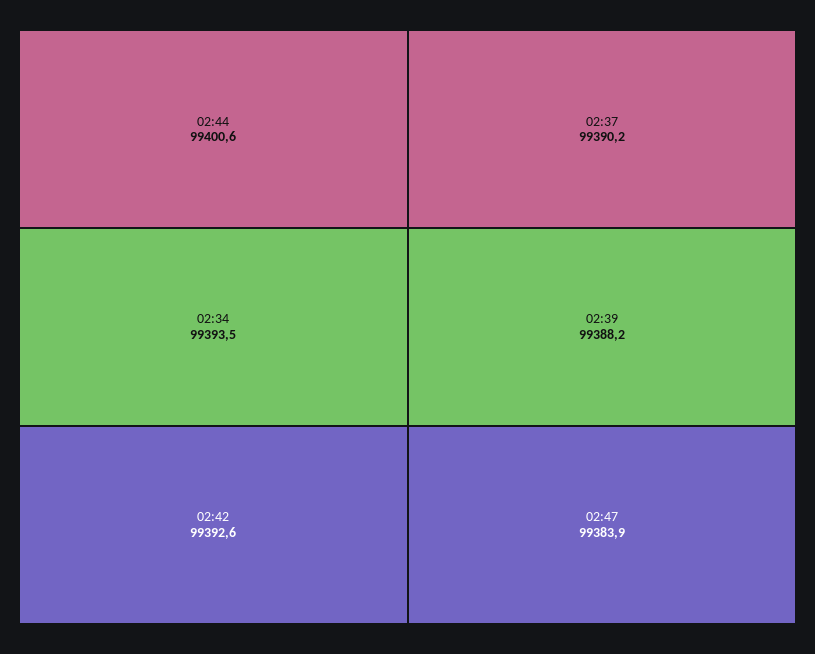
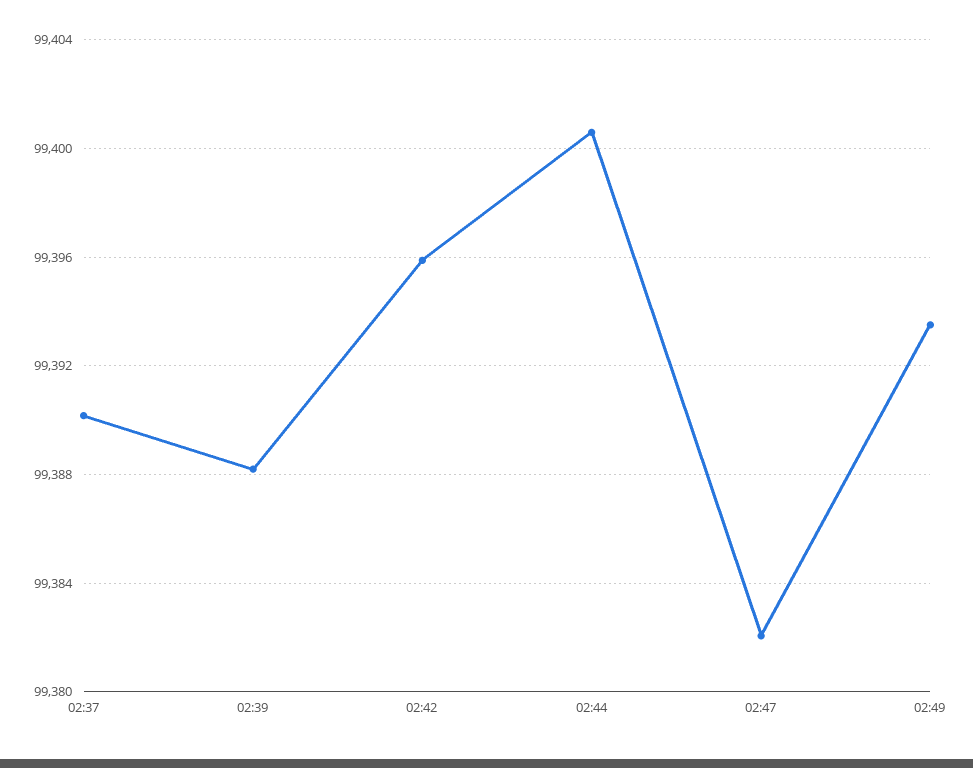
02:34: 99393.5 -> none
02:42: 99392.6 -> 99396
02:47: 99383.9 -> 99382
02:49: none -> 99393.5

